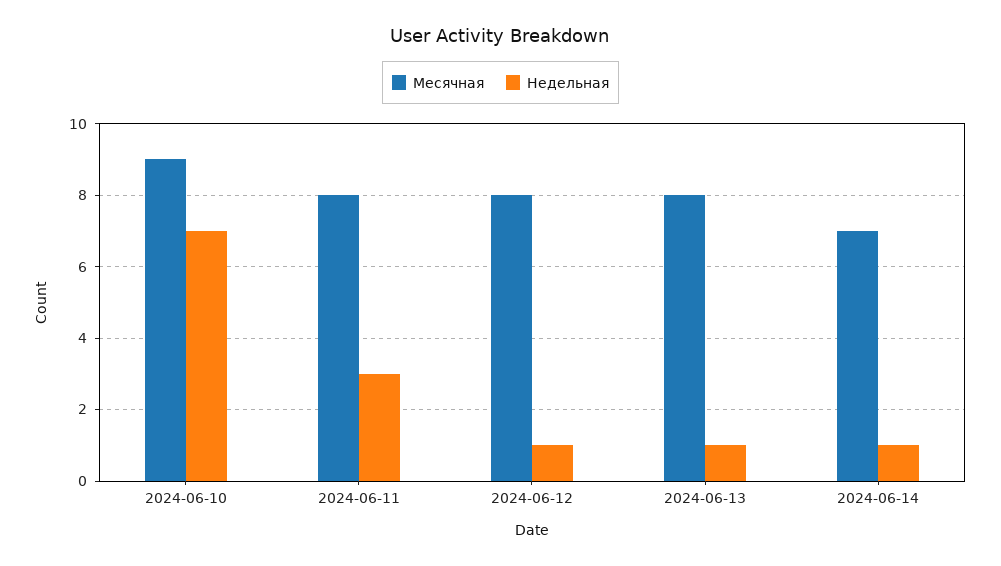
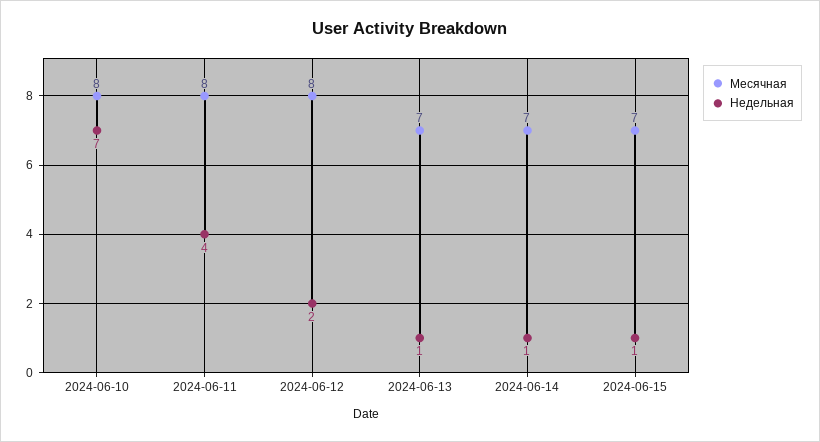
Месячная, 2024-06-10: 9 -> 8
Недельная, 2024-06-11: 3 -> 4
Недельная, 2024-06-12: 1 -> 2
Месячная, 2024-06-13: 8 -> 7
Месячная, 2024-06-15: none -> 7
Недельная, 2024-06-15: none -> 1

